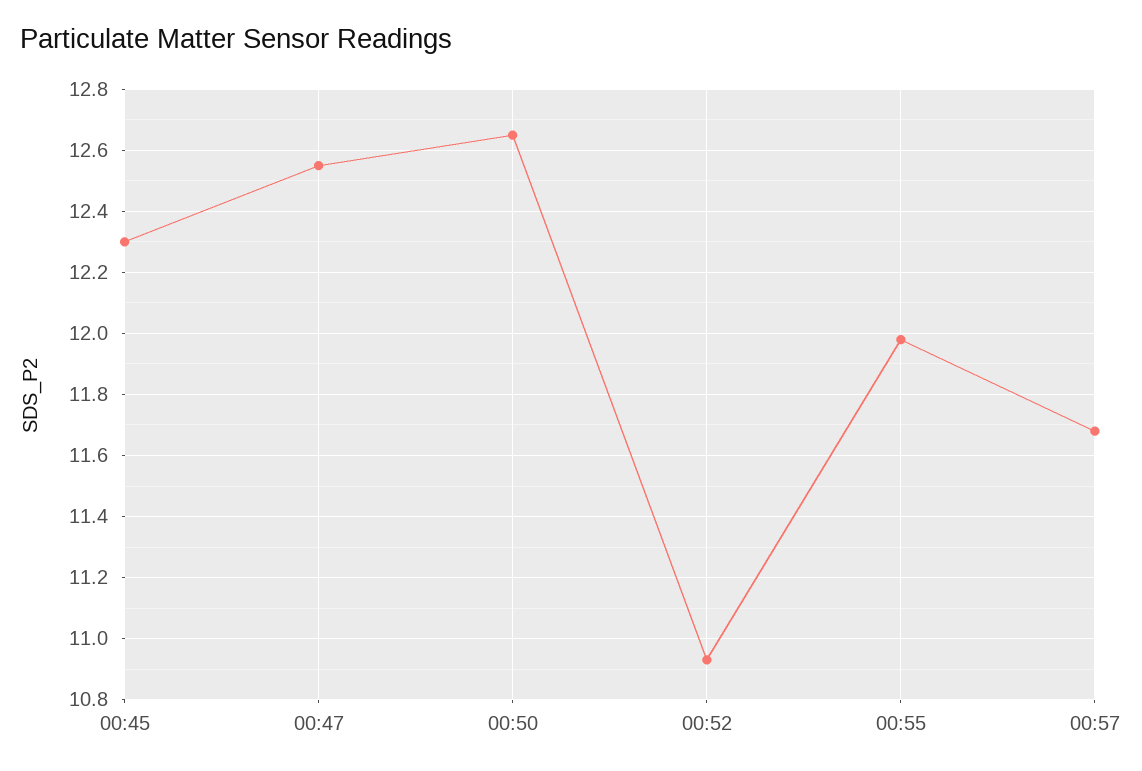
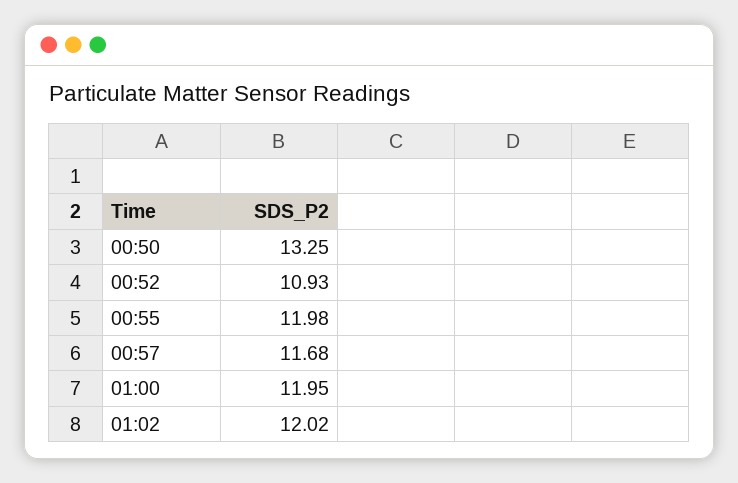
00:45: 12.3 -> none
00:47: 12.55 -> none
00:50: 12.65 -> 13.25
01:00: none -> 11.95
01:02: none -> 12.02

